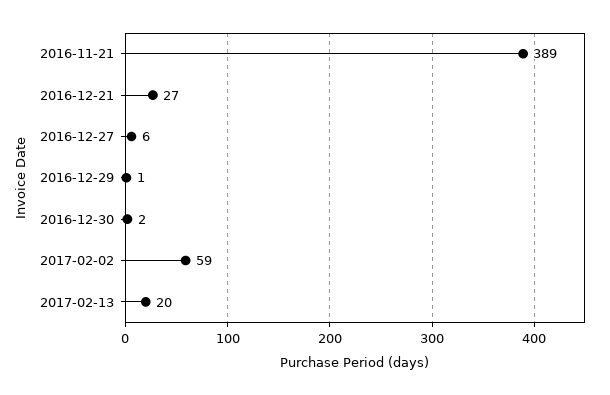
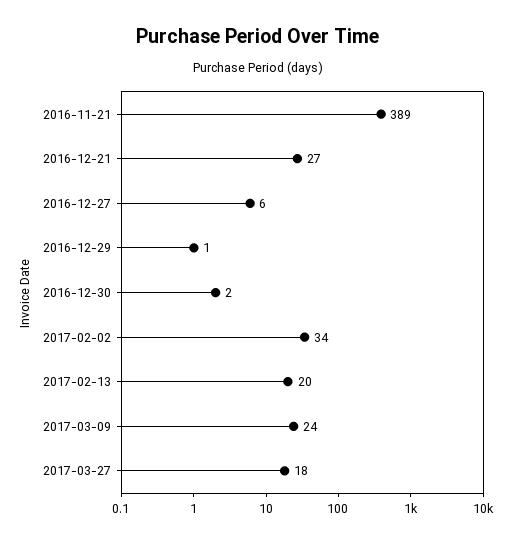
2017-02-02: 59 -> 34
2017-03-09: none -> 24
2017-03-27: none -> 18

